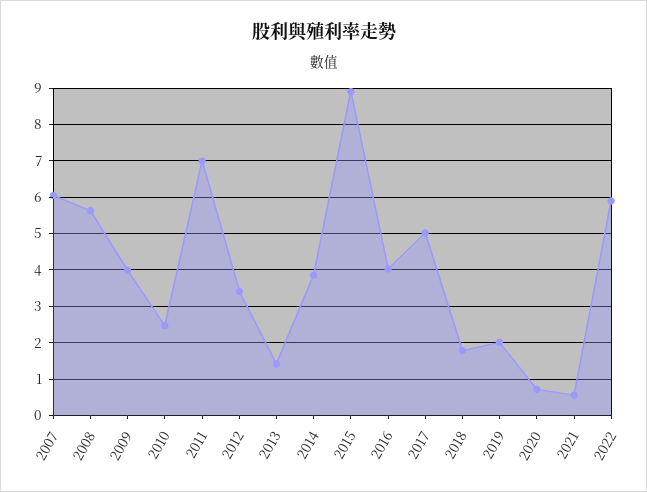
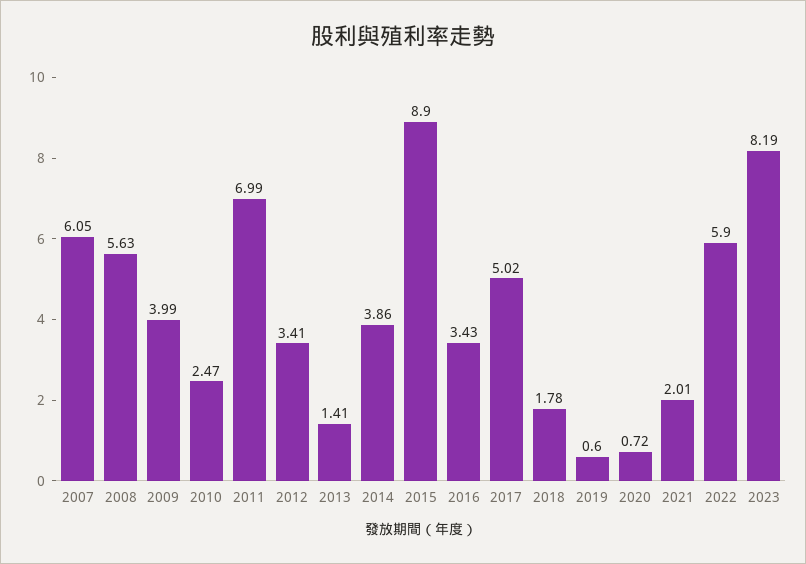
2016: 4 -> 3.43
2019: 2 -> 0.6
2021: 0.6 -> 2.01
2023: none -> 8.19

